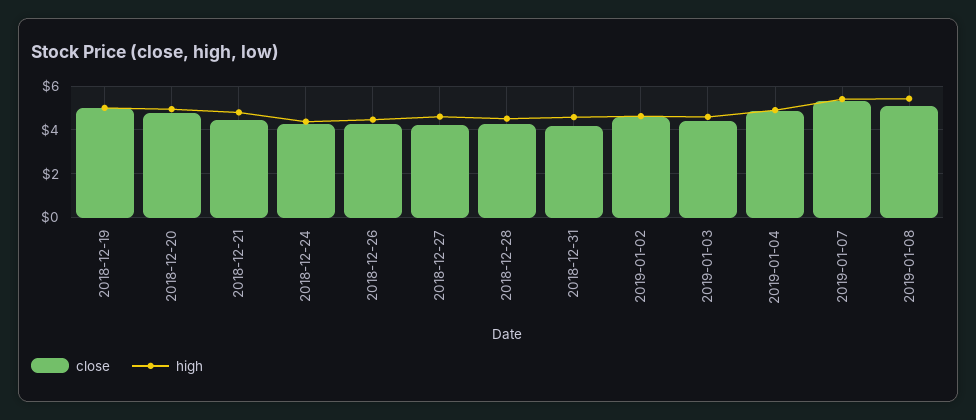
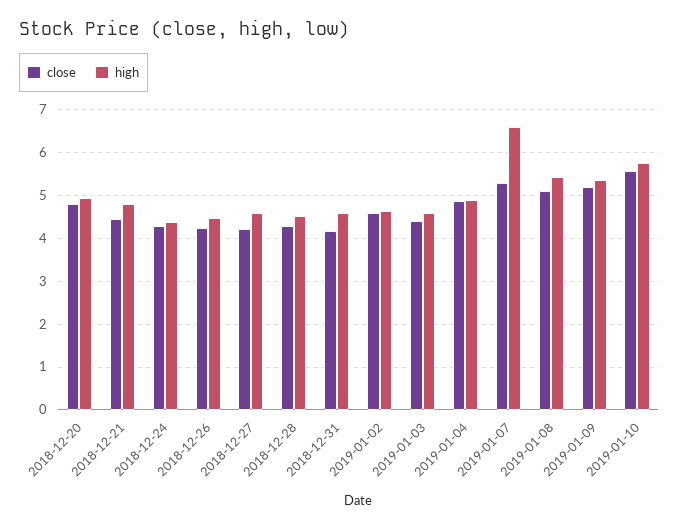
close, 2018-12-19: 5 -> none
high, 2018-12-19: 5 -> none
high, 2019-01-07: 5.5 -> 6.6
close, 2019-01-09: none -> 5.2
high, 2019-01-09: none -> 5.4
close, 2019-01-10: none -> 5.6
high, 2019-01-10: none -> 5.8

